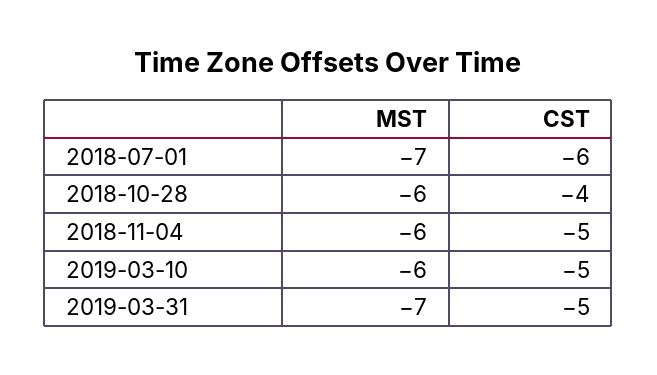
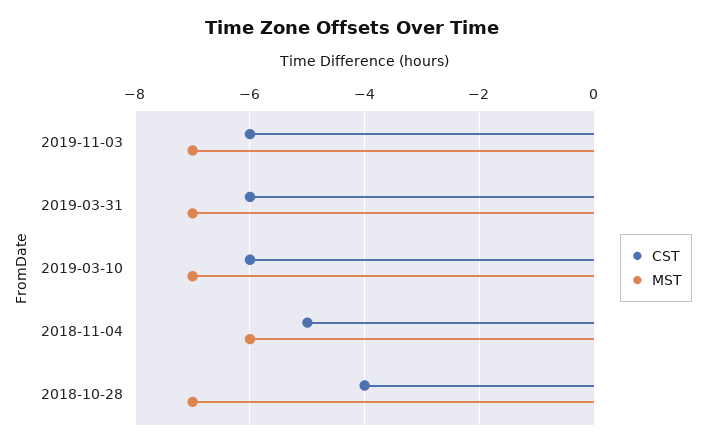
MST, 2018-07-01: -7 -> none
CST, 2018-07-01: -6 -> none
MST, 2018-10-28: -6 -> -7
MST, 2019-03-10: -6 -> -7
CST, 2019-03-10: -5 -> -6
CST, 2019-03-31: -5 -> -6
CST, 2019-11-03: none -> -6
MST, 2019-11-03: none -> -7

